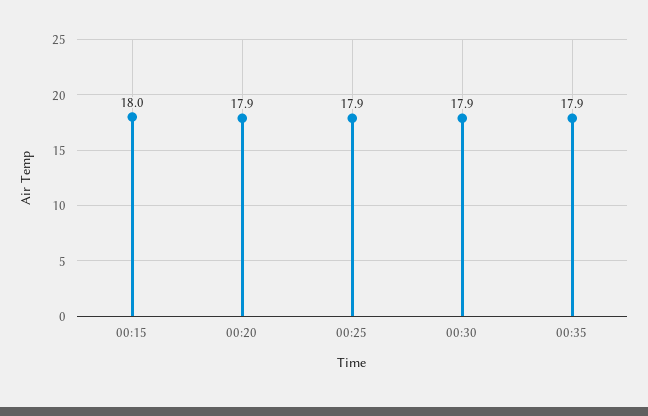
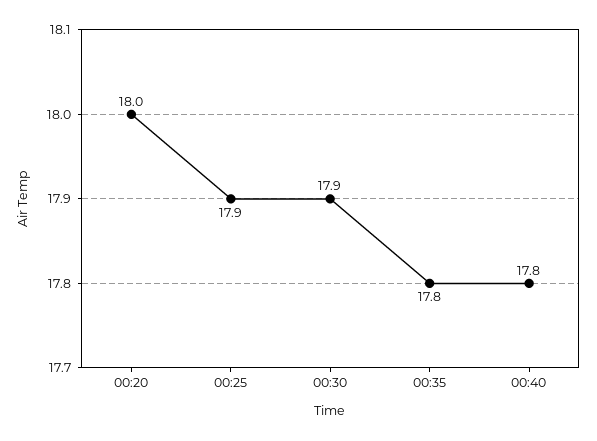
00:15: 18 -> none
00:20: 17.9 -> 18
00:35: 17.9 -> 17.8
00:40: none -> 17.8

